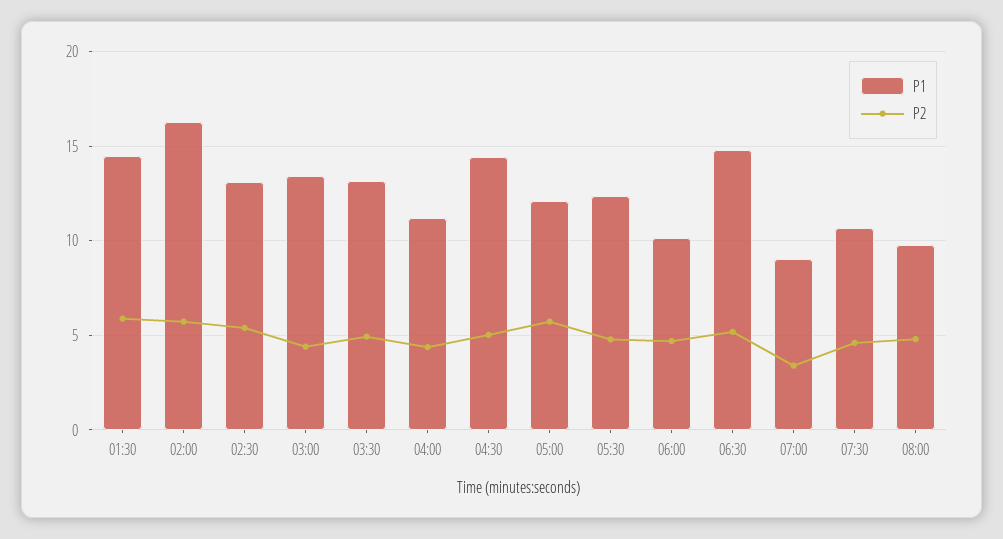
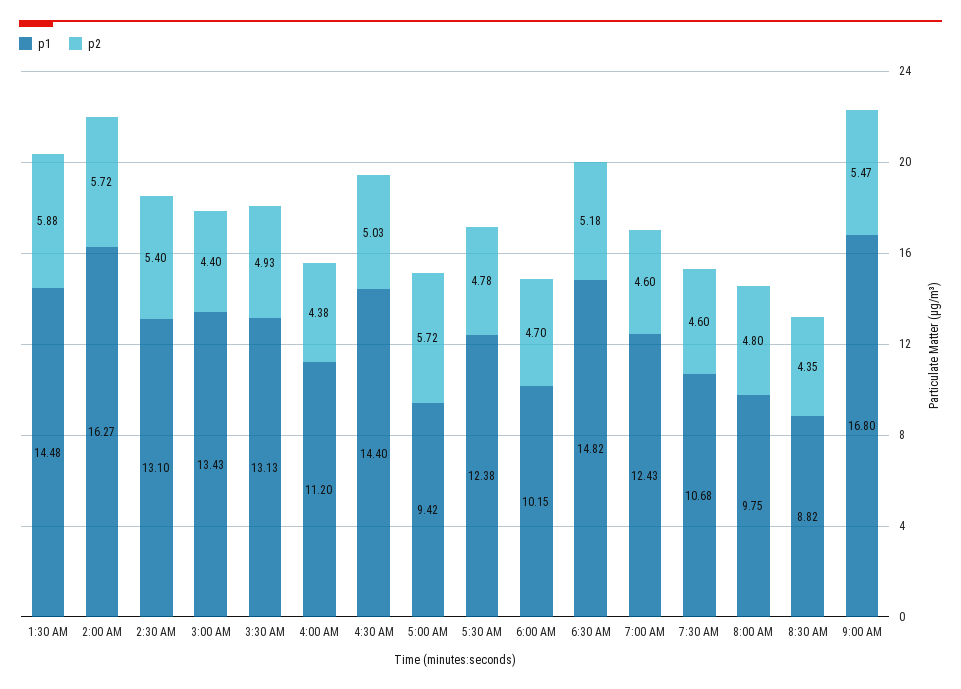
P1, 05:00: 12 -> 9.42
P1, 07:00: 9 -> 12.43
P2, 07:00: 3.5 -> 4.6
P1, 8:30 AM: none -> 8.82
P2, 8:30 AM: none -> 4.35
P1, 9:00 AM: none -> 16.8
P2, 9:00 AM: none -> 5.47

